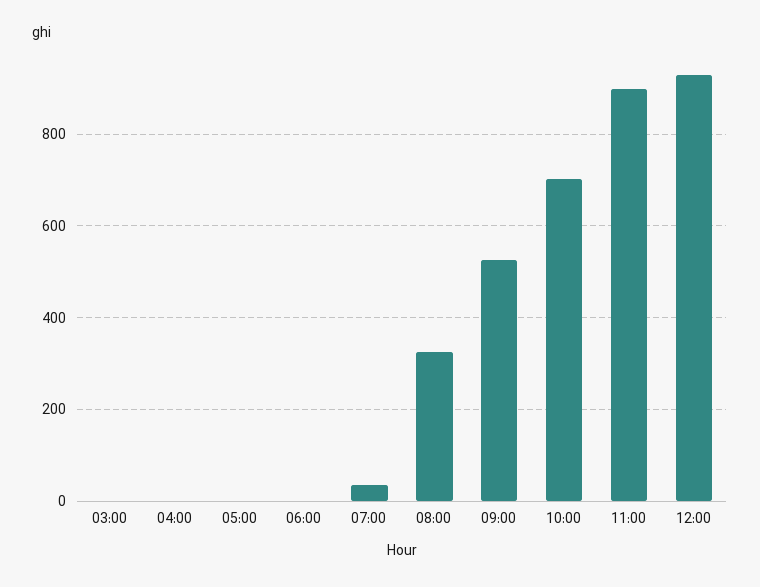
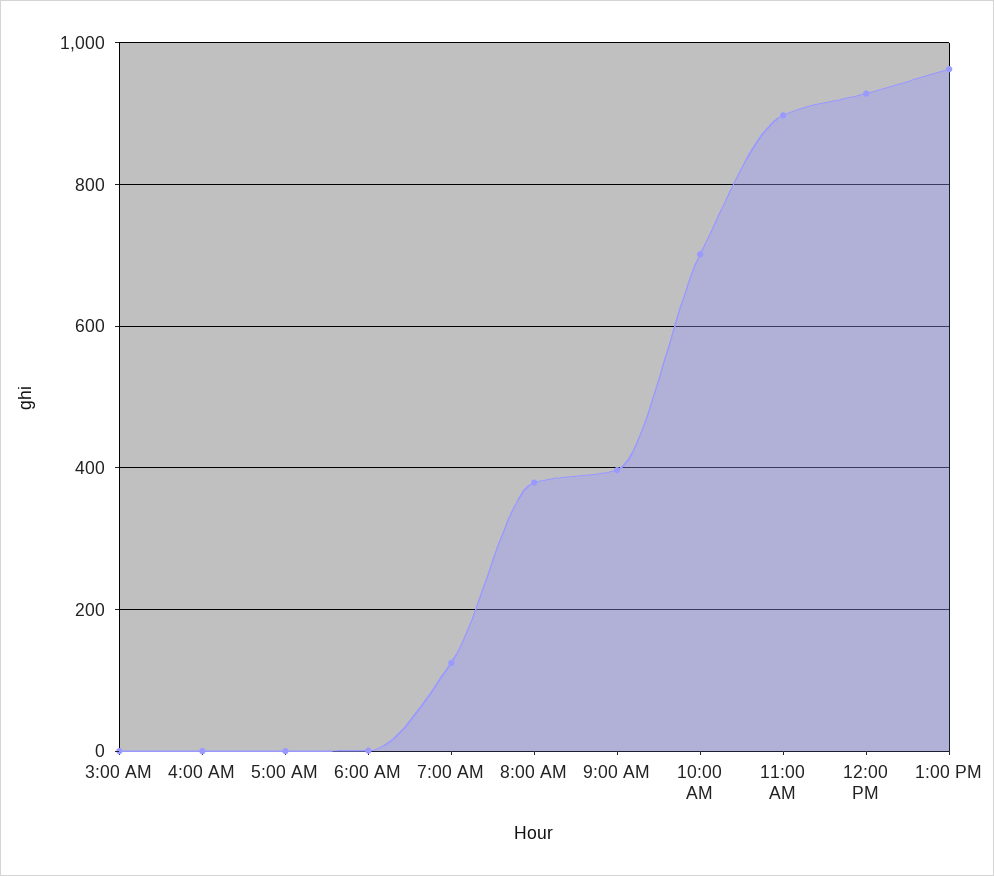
07:00: 40 -> 120
08:00: 320 -> 380
09:00: 520 -> 400
1:00 PM: none -> 960

